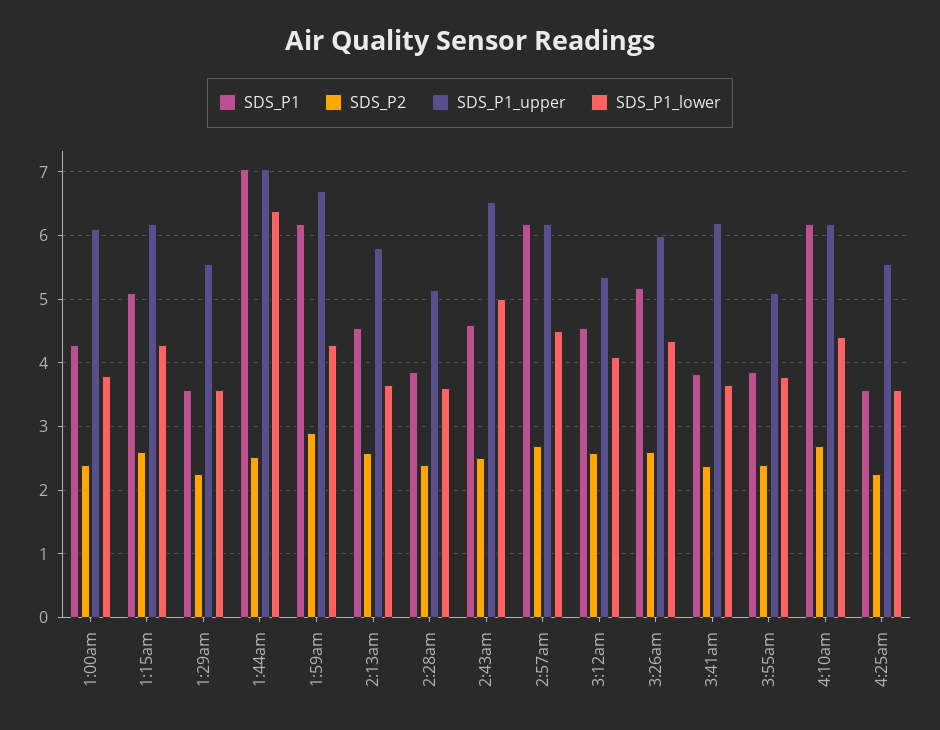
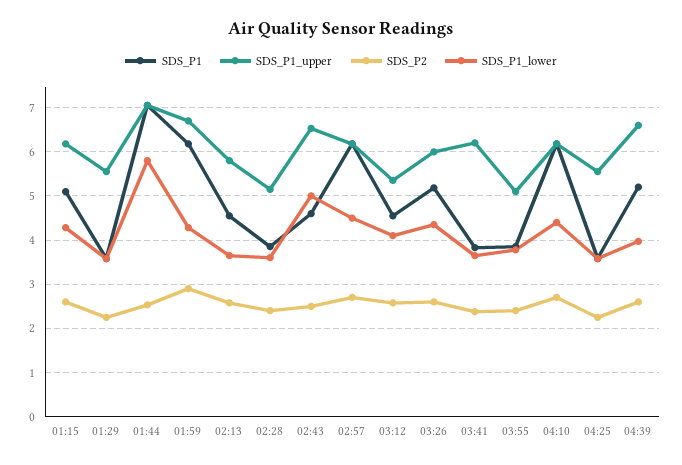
SDS_P1, 1:00am: 4.3 -> none
SDS_P2, 1:00am: 2.4 -> none
SDS_P1_upper, 1:00am: 6.1 -> none
SDS_P1_lower, 1:00am: 3.8 -> none
SDS_P1_lower, 1:44am: 6.4 -> 5.8
SDS_P1, 04:39: none -> 5.2
SDS_P1_upper, 04:39: none -> 6.6
SDS_P2, 04:39: none -> 2.6
SDS_P1_lower, 04:39: none -> 4

